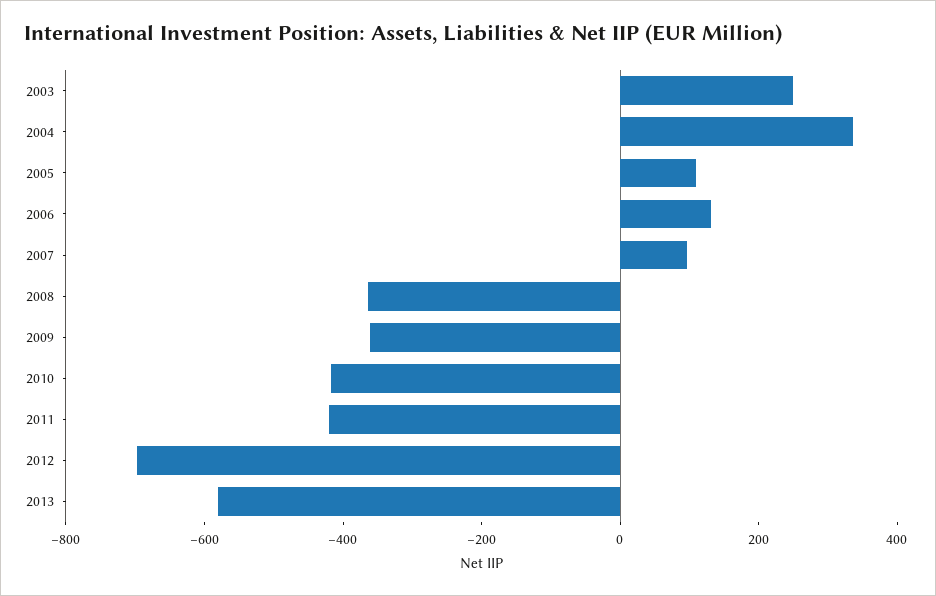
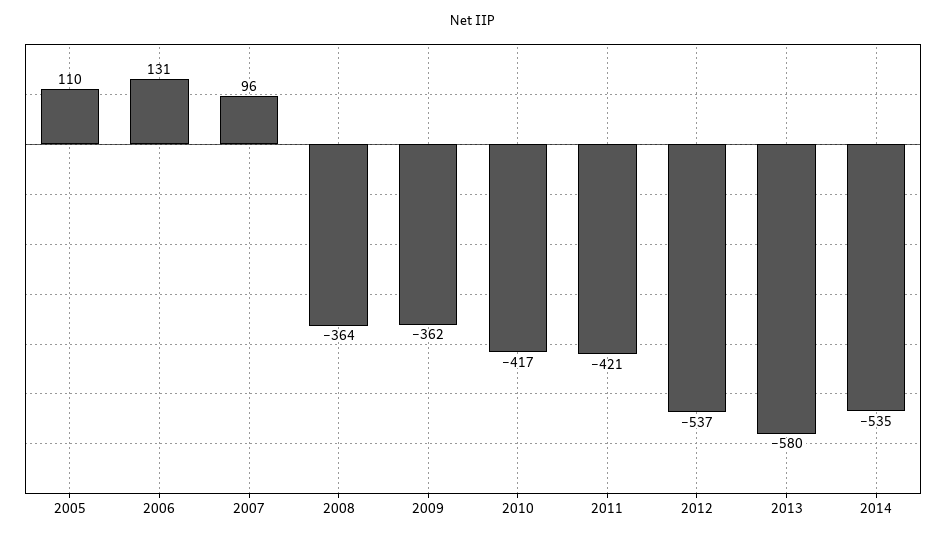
2003: 250 -> none
2004: 350 -> none
2012: -700 -> -537
2014: none -> -535

